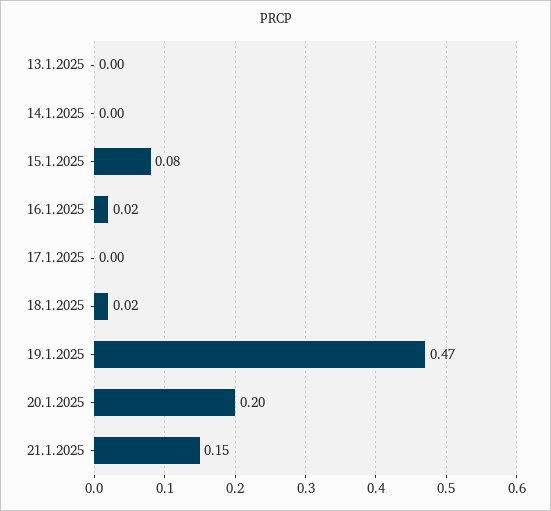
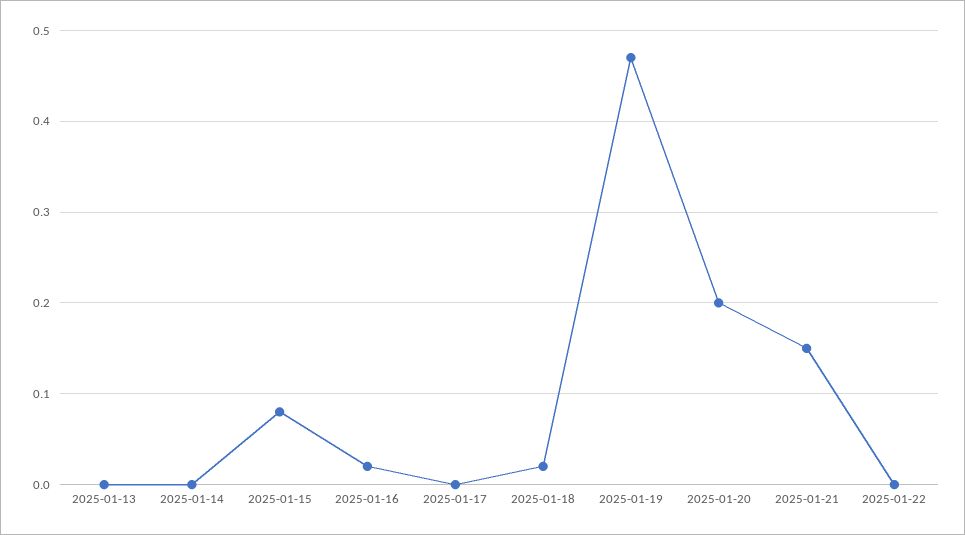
2025-01-22: none -> 0

